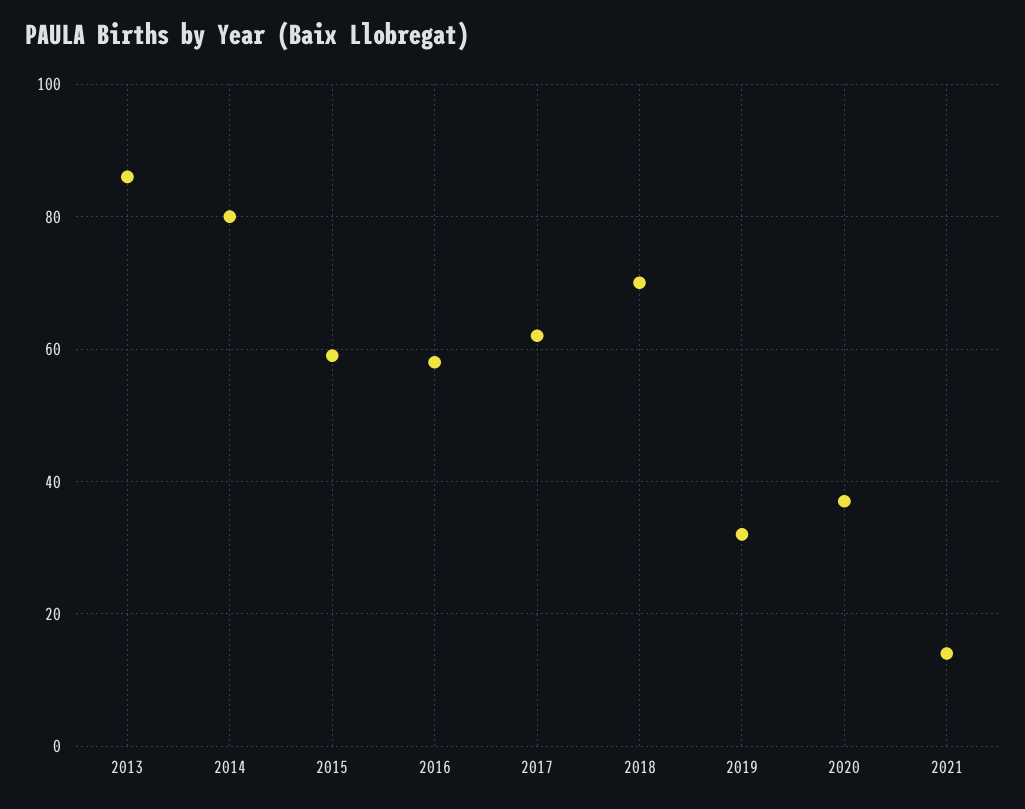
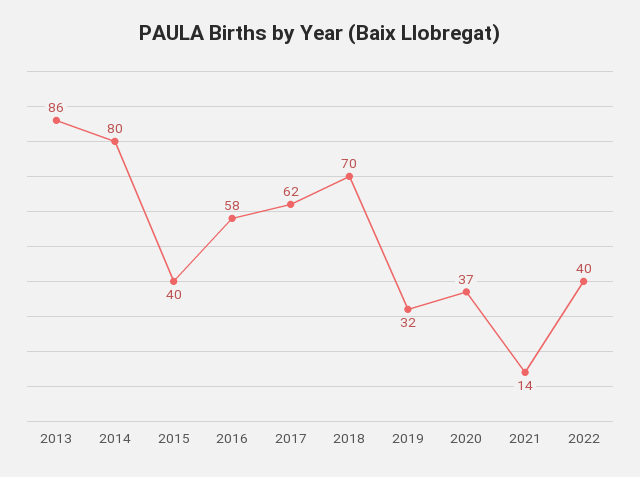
2015: 60 -> 40
2022: none -> 40

